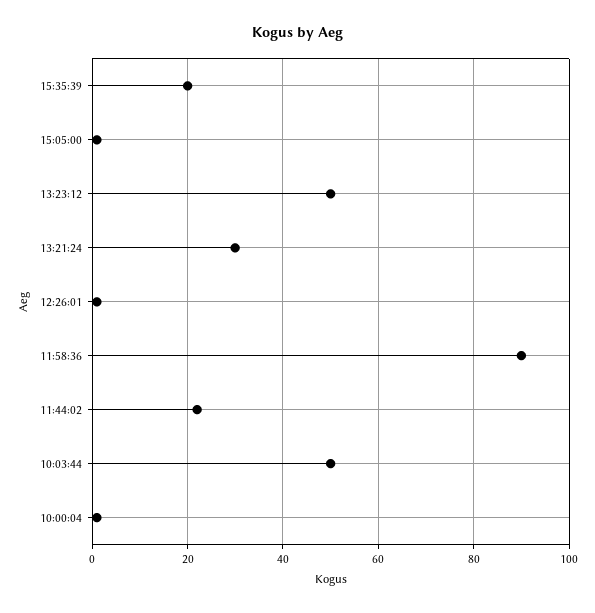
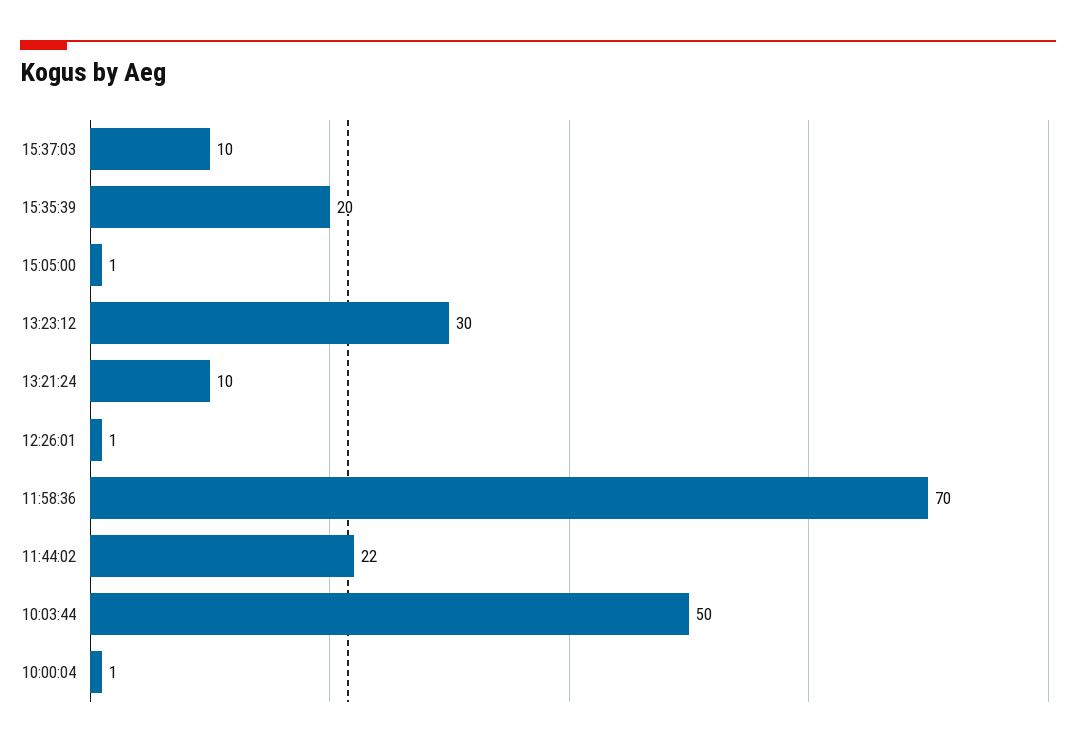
13:23:12: 50 -> 30
13:21:24: 30 -> 10
11:58:36: 90 -> 70
15:37:03: none -> 10

